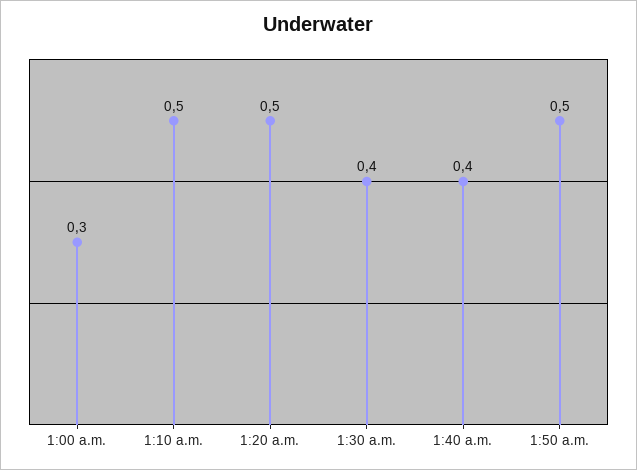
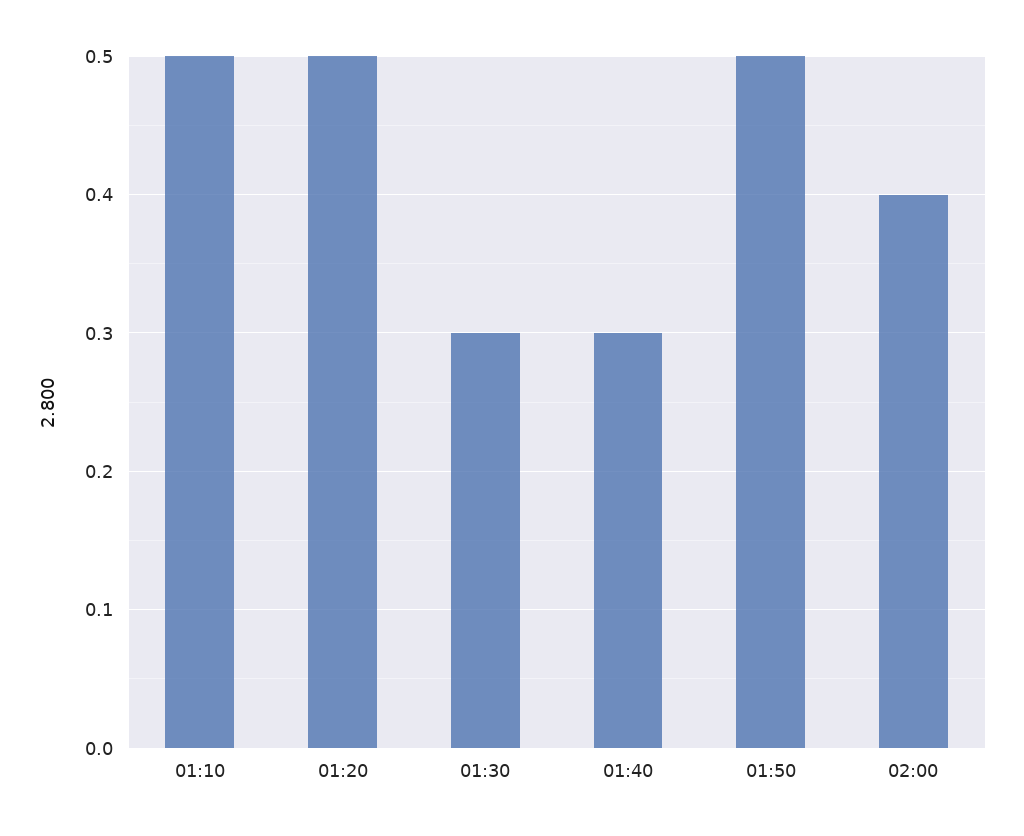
1:00 a.m.: 0.3 -> none
1:30 a.m.: 0.4 -> 0.3
1:40 a.m.: 0.4 -> 0.3
02:00: none -> 0.4

